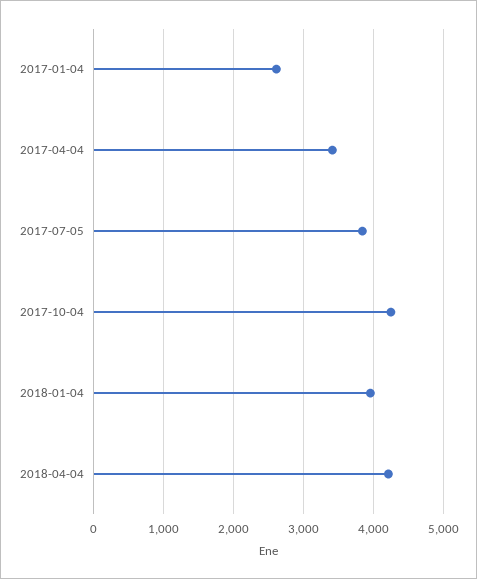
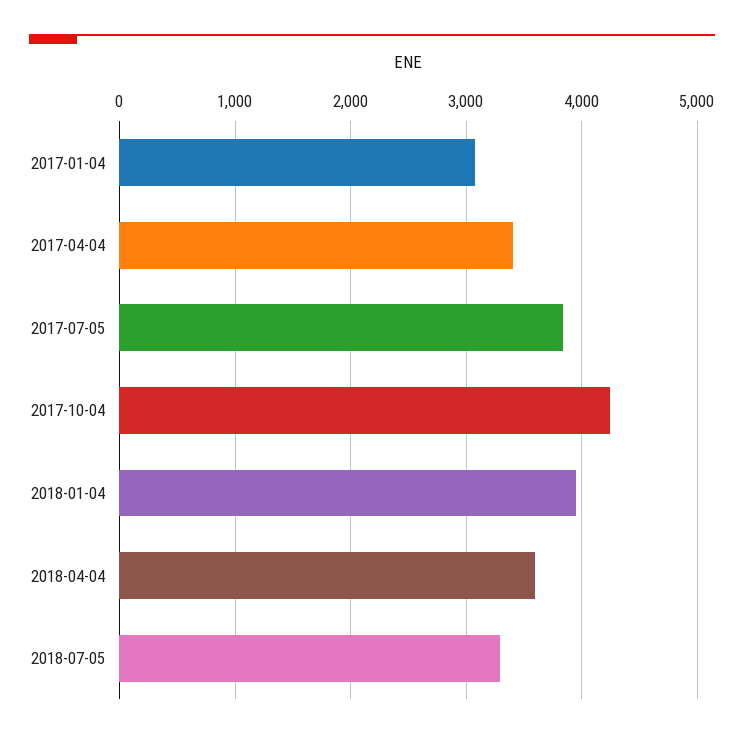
2017-01-04: 2600 -> 3100
2018-04-04: 4200 -> 3600
2018-07-05: none -> 3300

